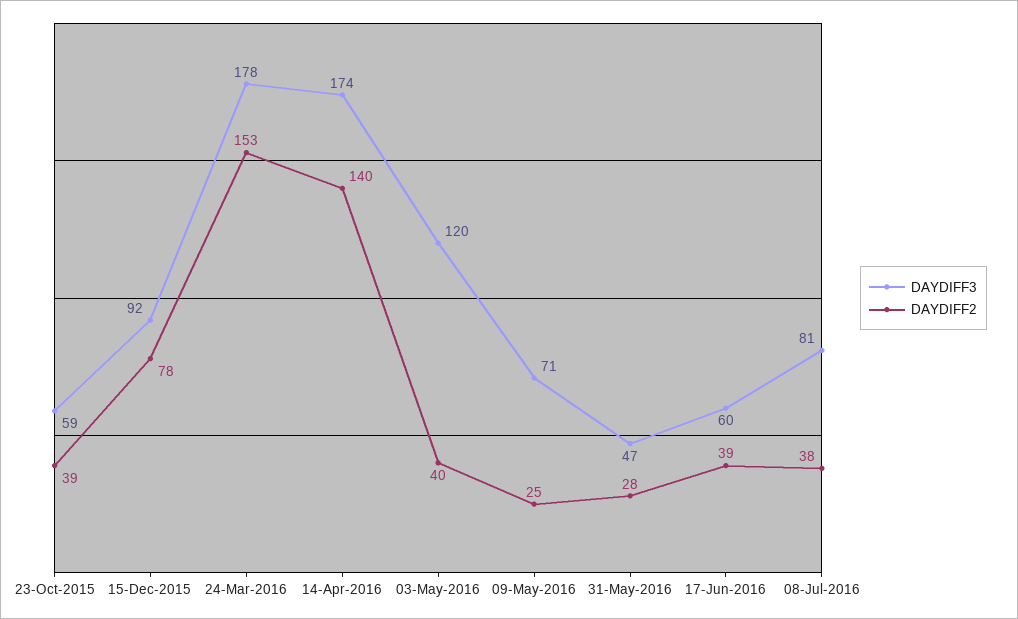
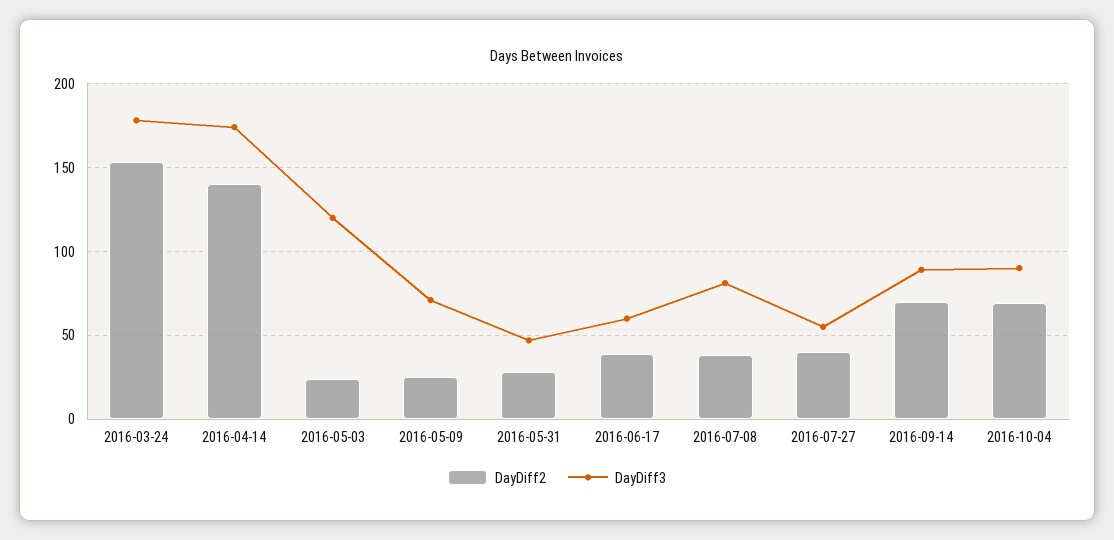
DAYDIFF3, 23-Oct-2015: 59 -> none
DAYDIFF2, 23-Oct-2015: 39 -> none
DAYDIFF3, 15-Dec-2015: 92 -> none
DAYDIFF2, 15-Dec-2015: 78 -> none
DAYDIFF2, 03-May-2016: 40 -> 25
DAYDIFF2, 2016-07-27: none -> 40
DAYDIFF3, 2016-07-27: none -> 55
DAYDIFF2, 2016-09-14: none -> 70
DAYDIFF3, 2016-09-14: none -> 90
DAYDIFF2, 2016-10-04: none -> 70
DAYDIFF3, 2016-10-04: none -> 90

